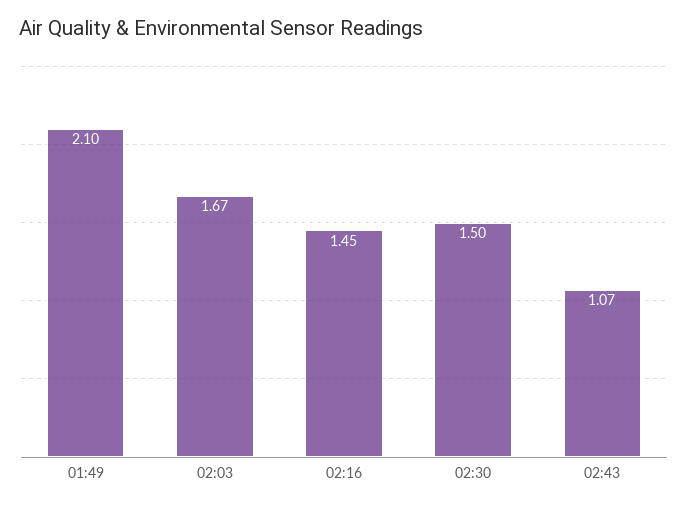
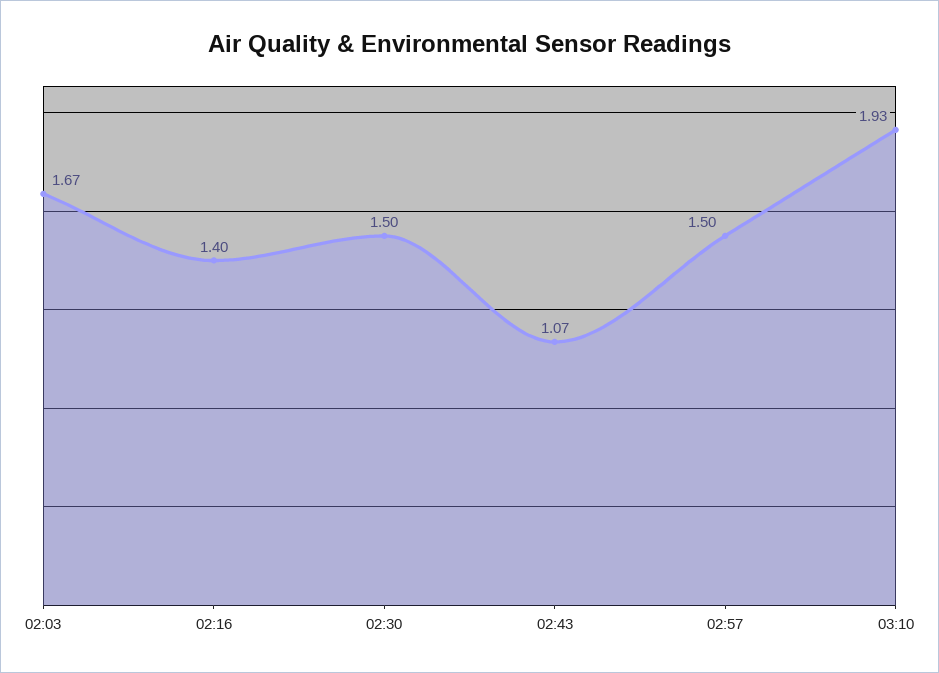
01:49: 2.1 -> none
02:16: 1.45 -> 1.4
02:57: none -> 1.5
03:10: none -> 1.93

